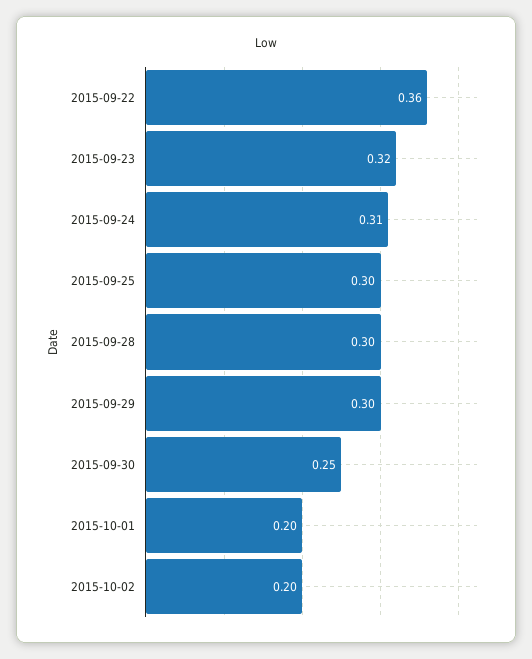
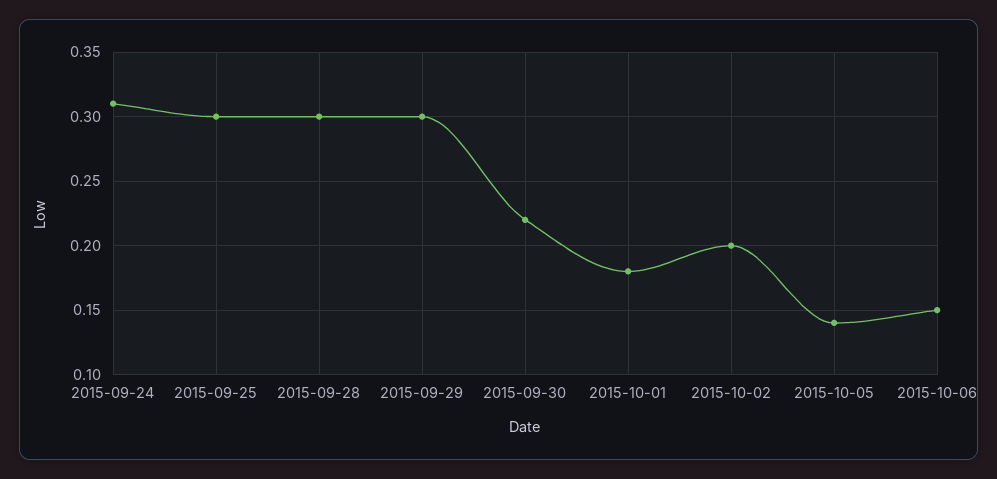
2015-09-22: 0.36 -> none
2015-09-23: 0.32 -> none
2015-09-30: 0.25 -> 0.22
2015-10-01: 0.2 -> 0.18
2015-10-05: none -> 0.14
2015-10-06: none -> 0.15

